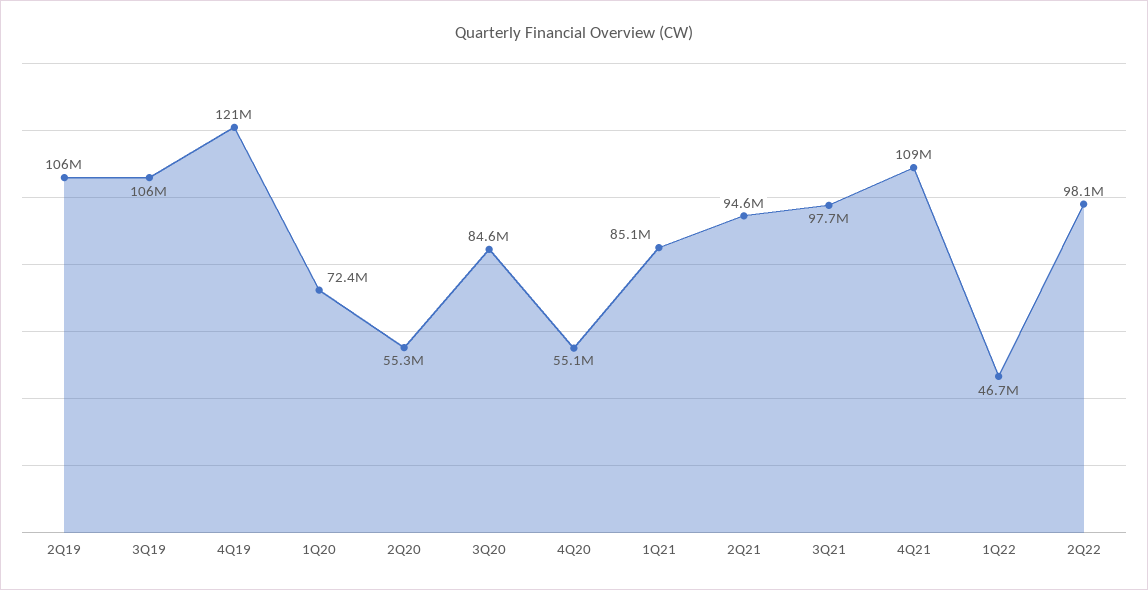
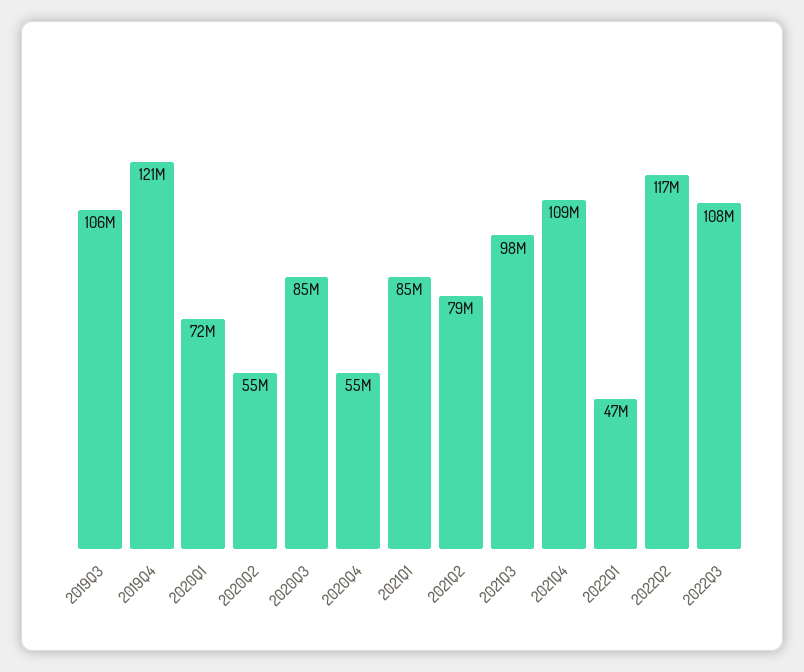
2Q19: 106000000 -> none
2Q21: 94600000 -> 79000000
2Q22: 98100000 -> 117000000
2022Q3: none -> 108000000

